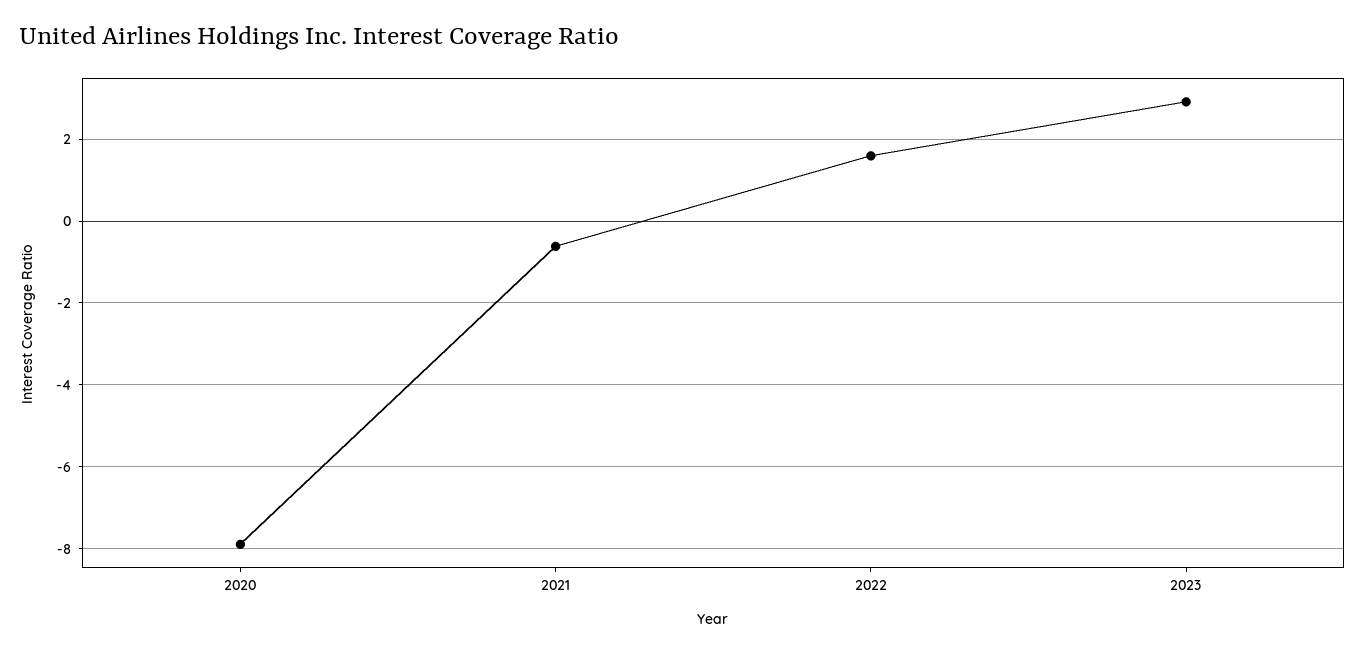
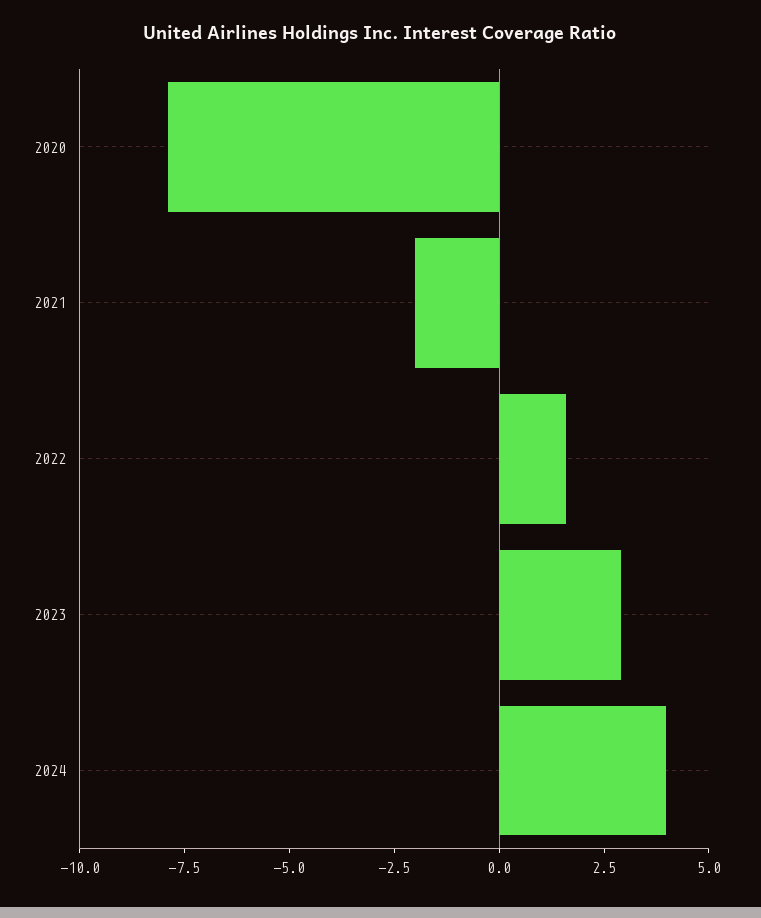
2021: -0.6 -> -2
2024: none -> 4

